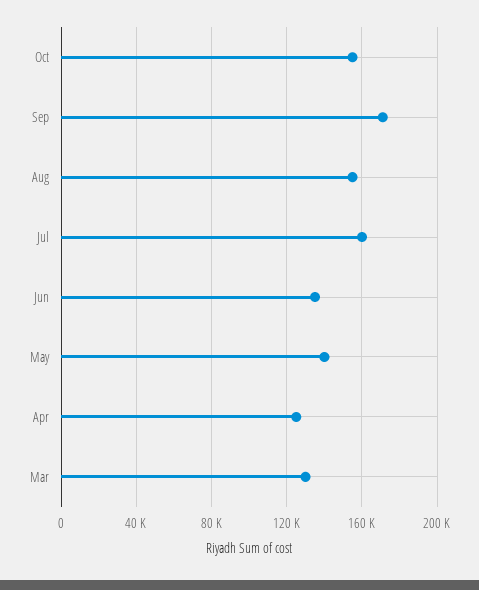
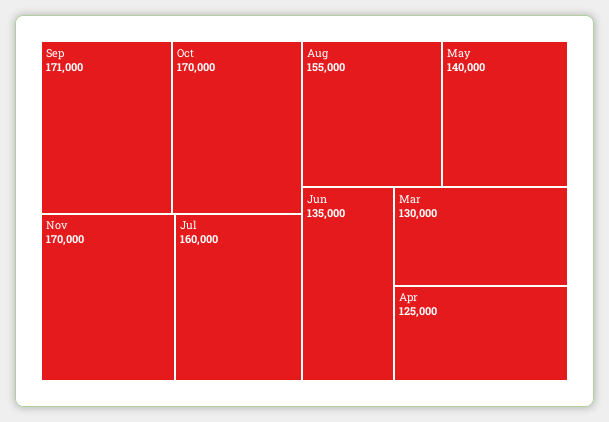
Oct: 155000 -> 170000
Nov: none -> 170000

